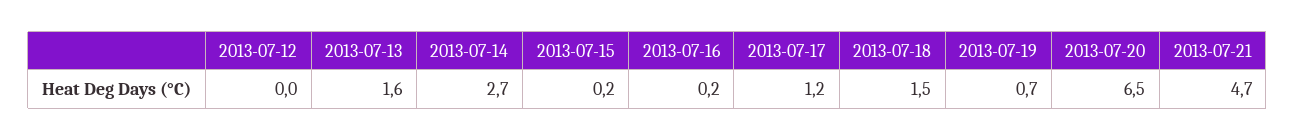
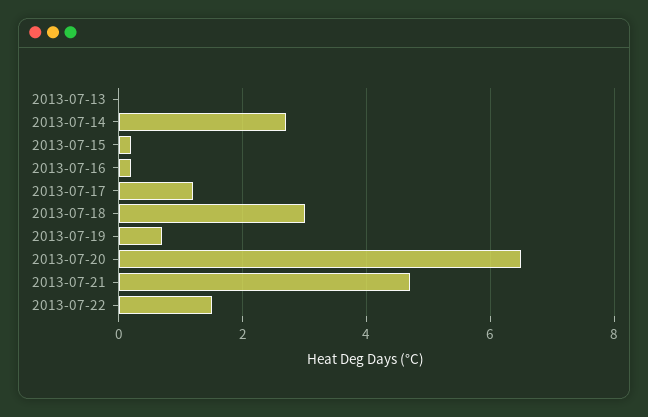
2013-07-12: 0 -> none
2013-07-13: 1.6 -> 0
2013-07-18: 1.5 -> 3
2013-07-22: none -> 1.5

